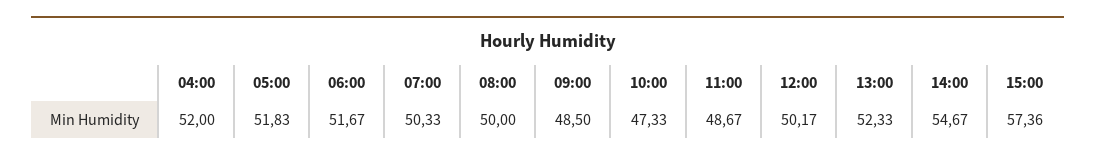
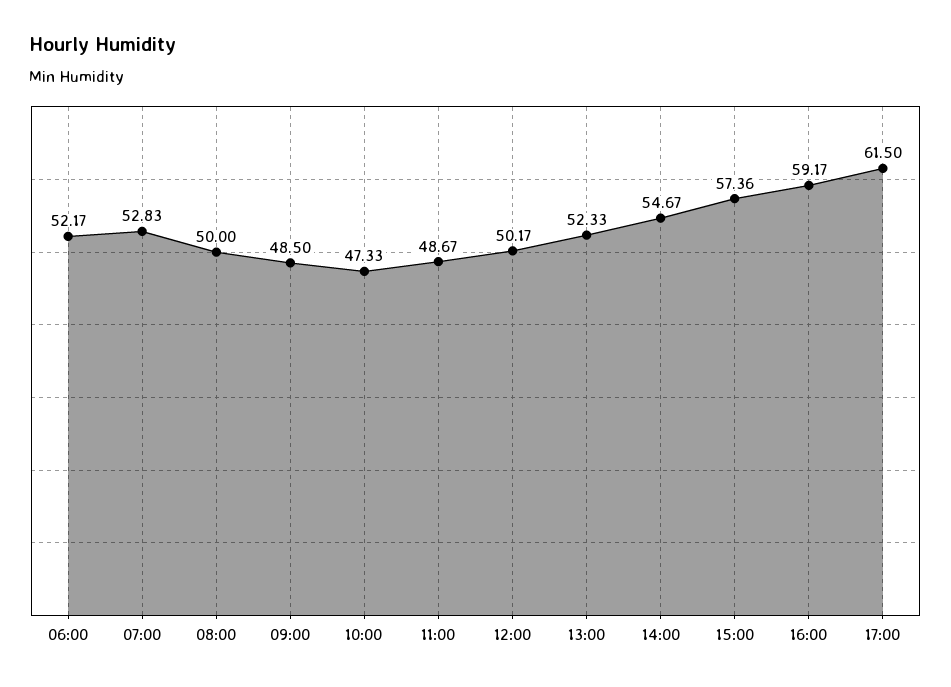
04:00: 52 -> none
05:00: 51.83 -> none
06:00: 51.67 -> 52.17
07:00: 50.33 -> 52.83
16:00: none -> 59.17
17:00: none -> 61.5

